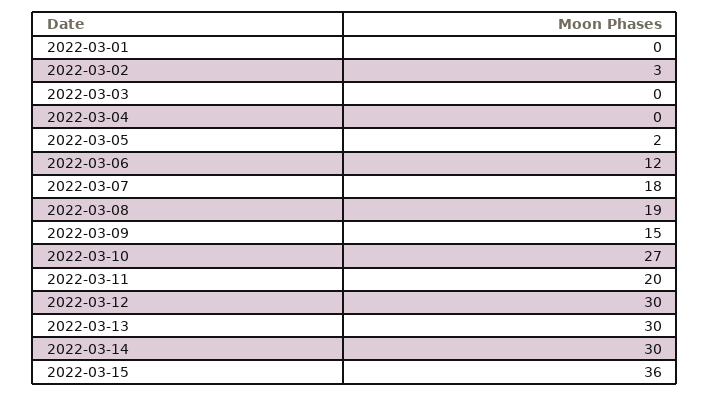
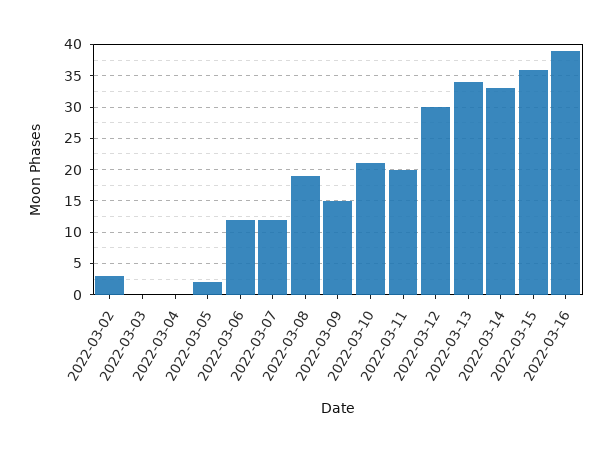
2022-03-01: 0 -> none
2022-03-07: 18 -> 12
2022-03-10: 27 -> 21
2022-03-13: 30 -> 34
2022-03-14: 30 -> 33
2022-03-16: none -> 39

